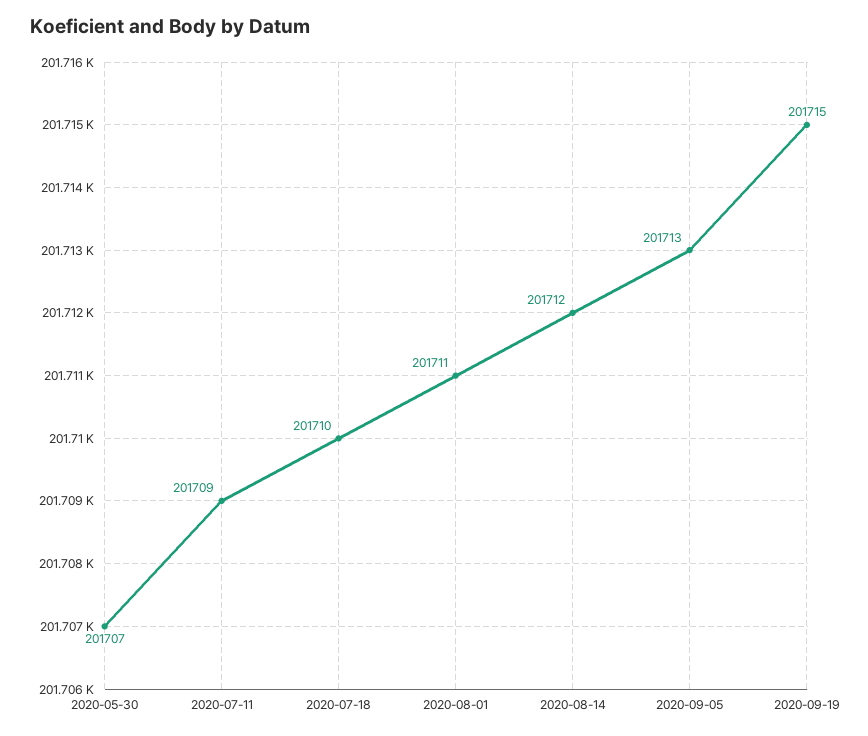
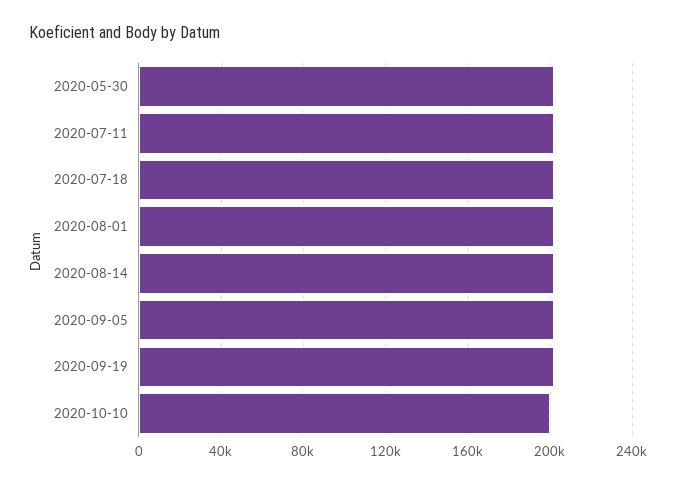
2020-10-10: none -> 200000

